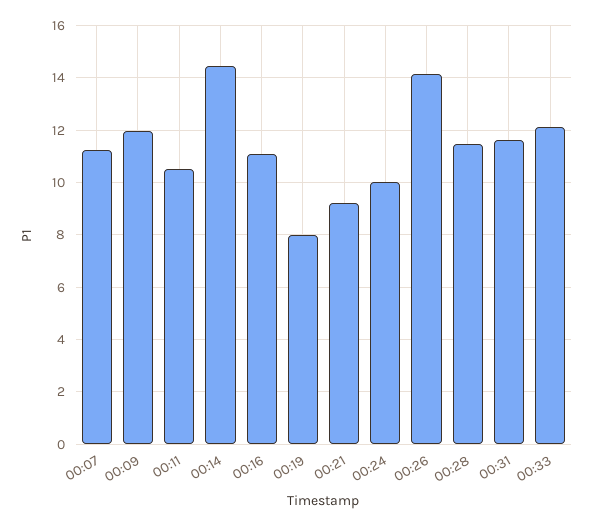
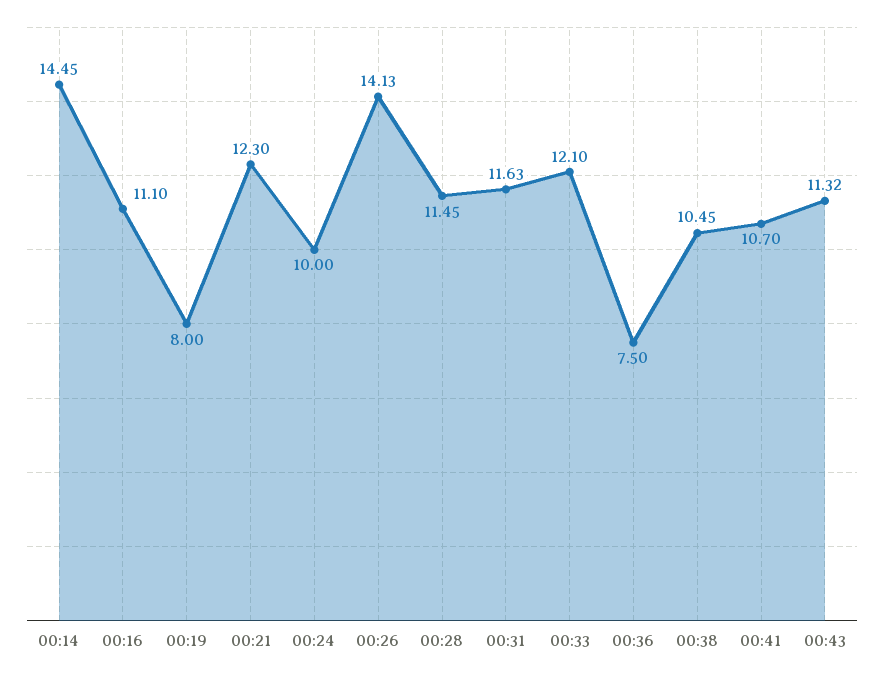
00:07: 11.25 -> none
00:09: 12 -> none
00:11: 10.5 -> none
00:21: 9.25 -> 12.3
00:36: none -> 7.5
00:38: none -> 10.45
00:41: none -> 10.7
00:43: none -> 11.32

